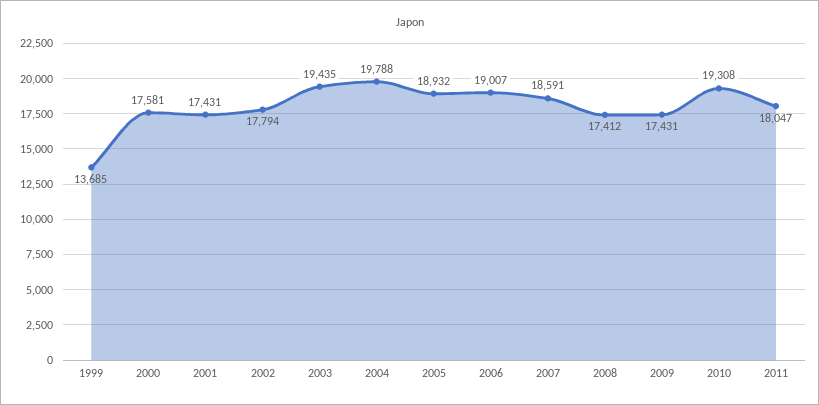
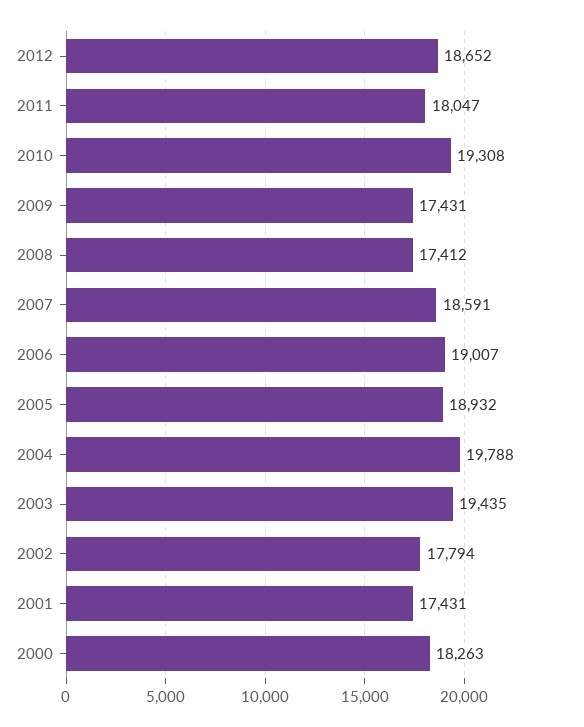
1999: 13685 -> none
2000: 17581 -> 18263
2012: none -> 18652

